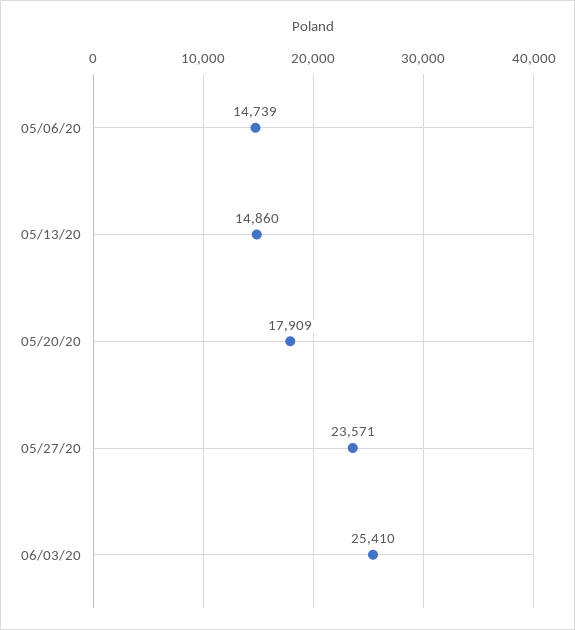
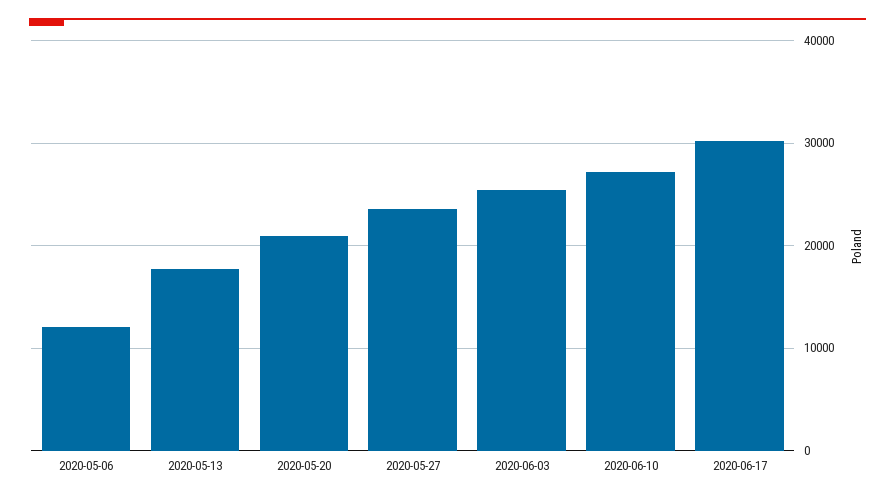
05/06/20: 14739 -> 12000
05/13/20: 14860 -> 18000
05/20/20: 17909 -> 21000
2020-06-10: none -> 27000
2020-06-17: none -> 30000

